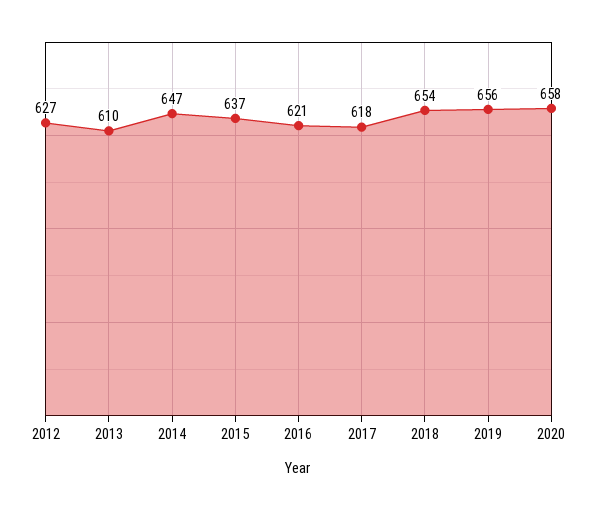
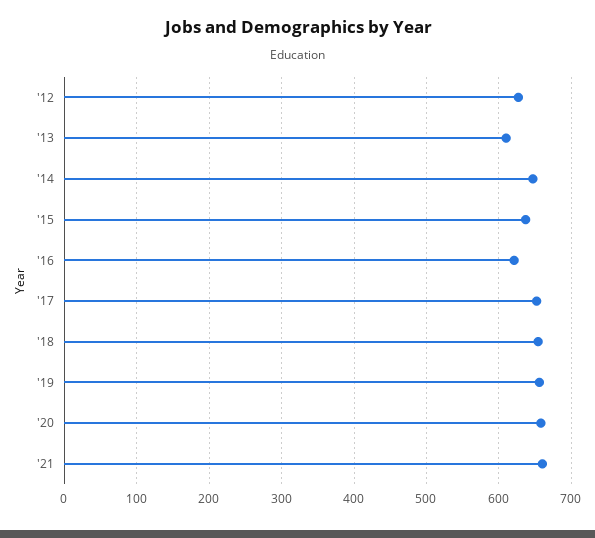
2017: 618 -> 650
'21: none -> 660

